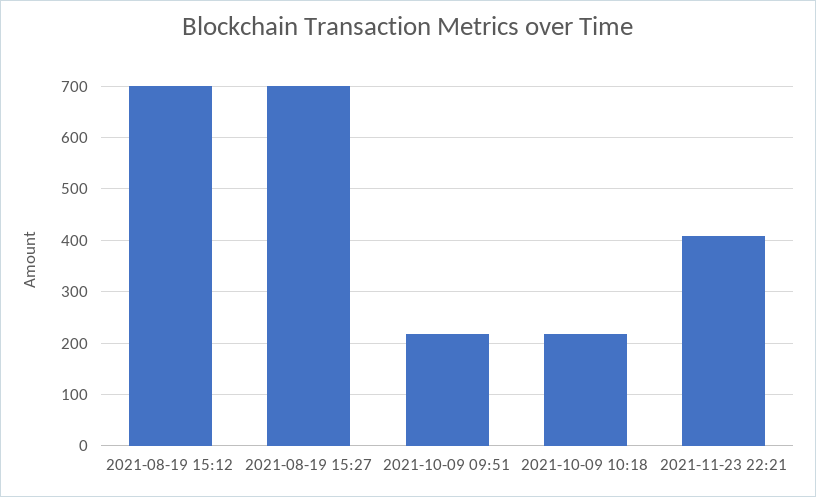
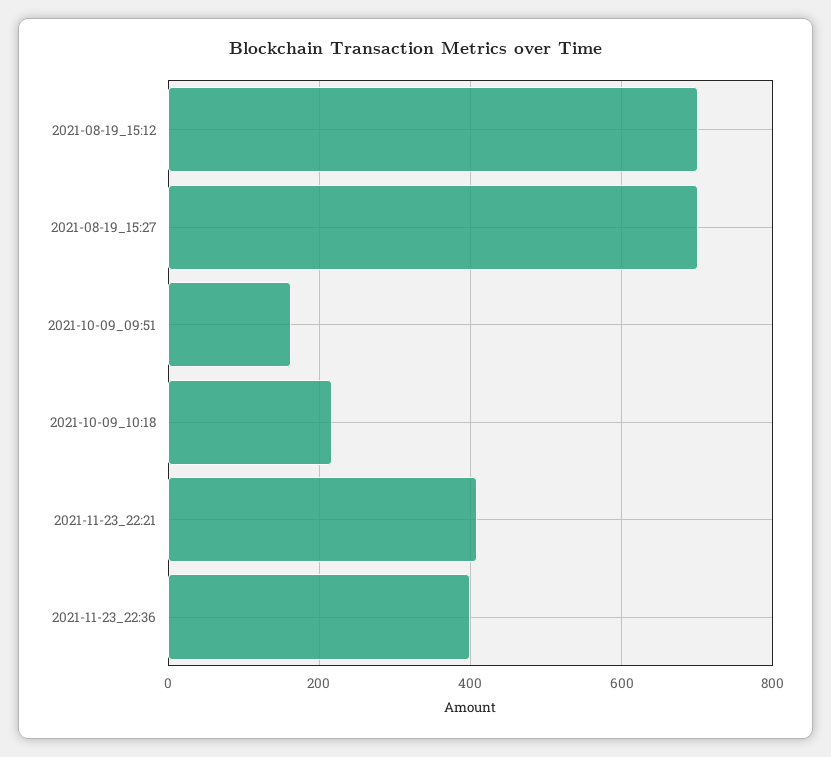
2021-10-09 09:51: 220 -> 160
2021-11-23_22:36: none -> 400

